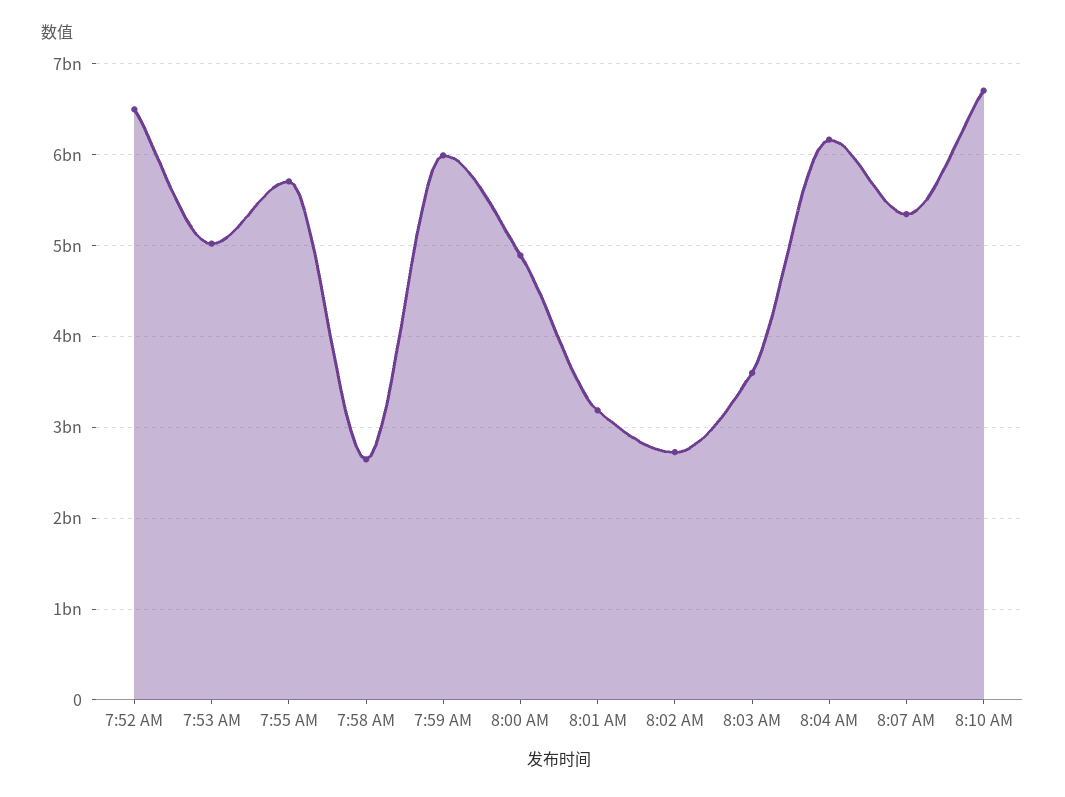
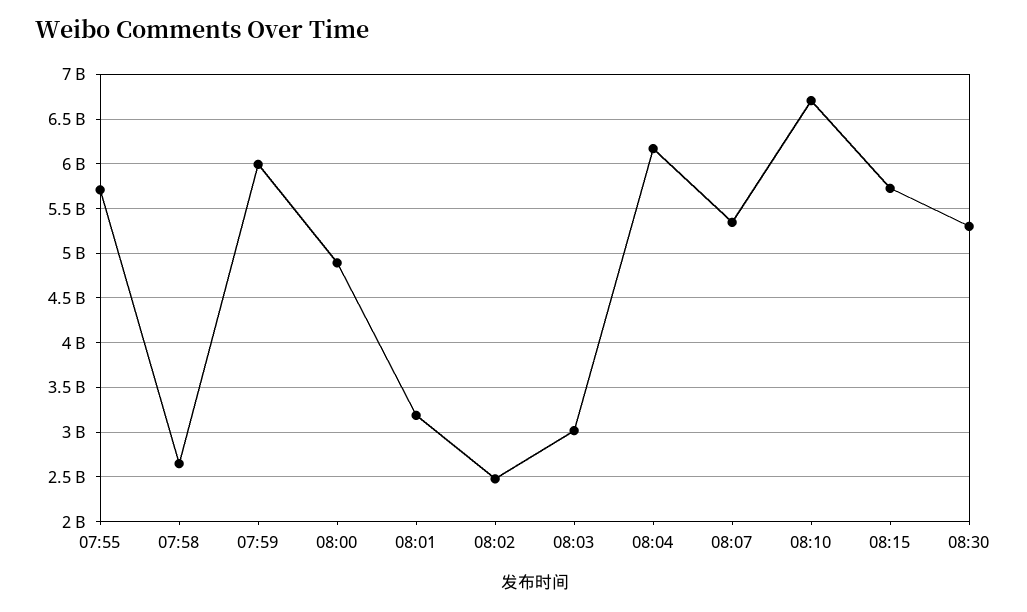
7:52 AM: 6500000000 -> none
7:53 AM: 5000000000 -> none
8:02 AM: 2700000000 -> 2500000000
8:03 AM: 3600000000 -> 3000000000
08:15: none -> 5700000000
08:30: none -> 5300000000

